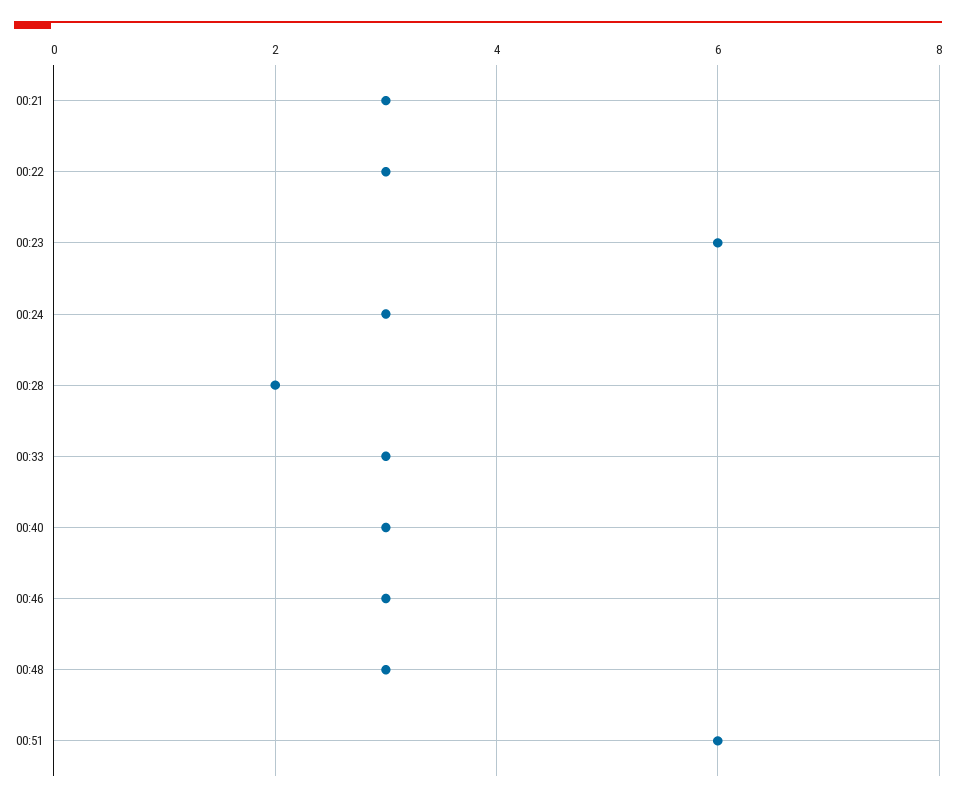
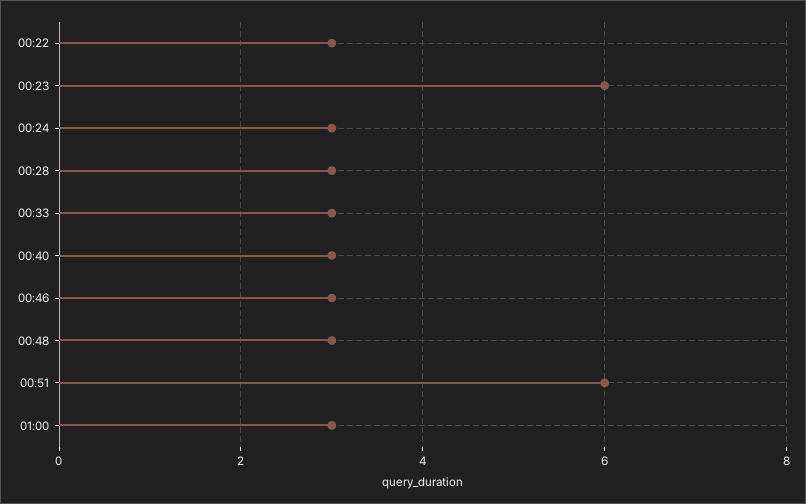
00:21: 3 -> none
00:28: 2 -> 3
01:00: none -> 3

